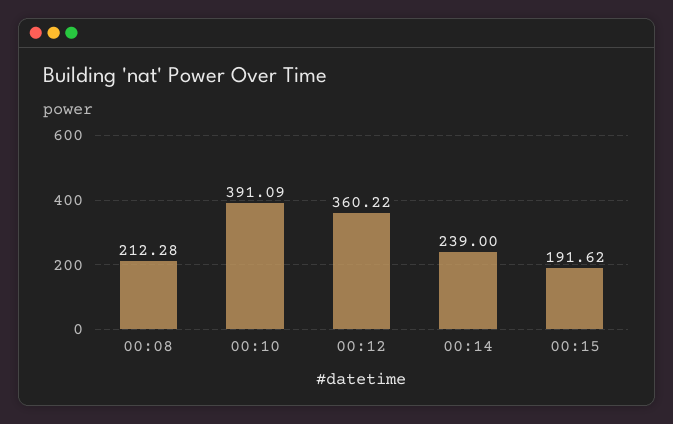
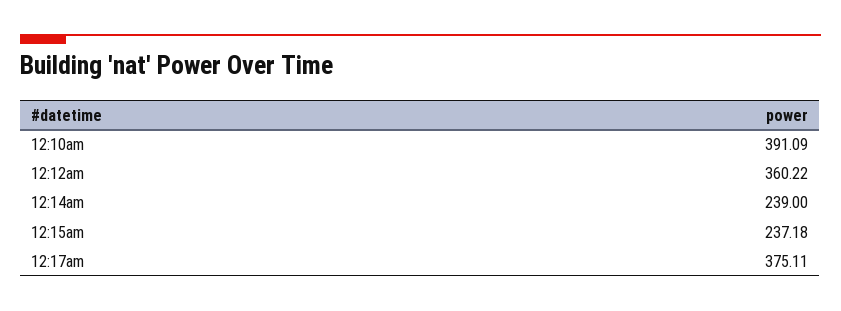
00:08: 212.28 -> none
00:15: 191.62 -> 237.18
12:17am: none -> 375.11

